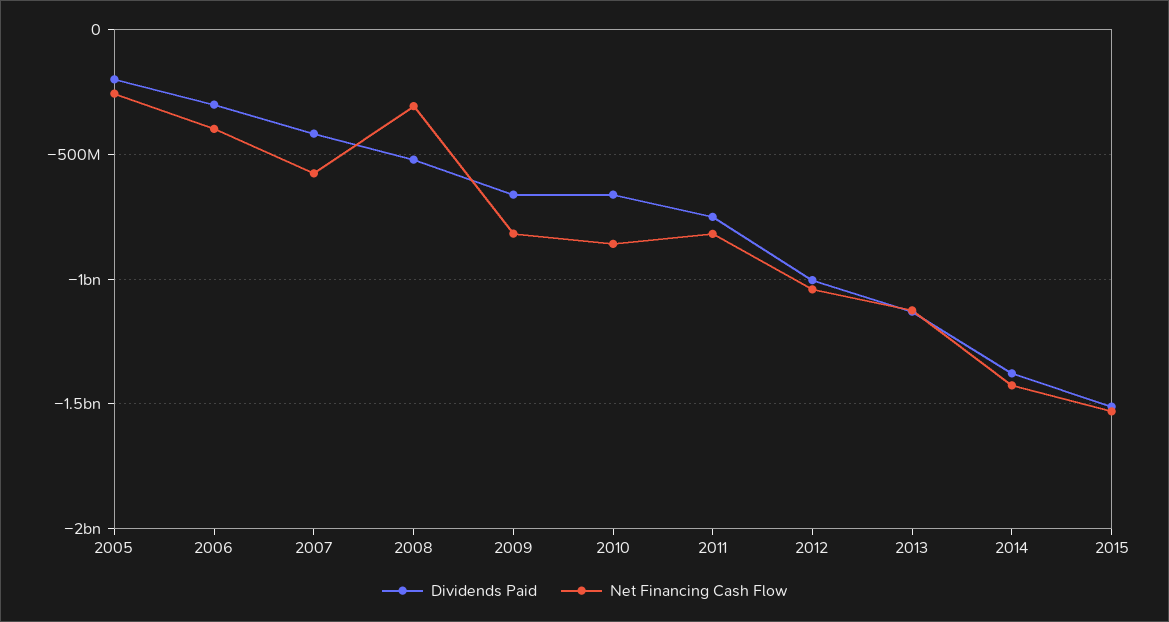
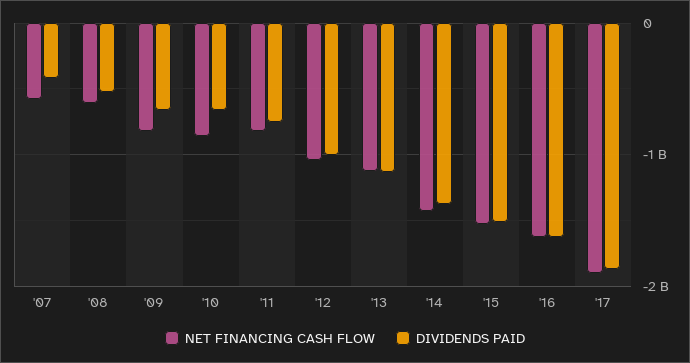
Dividends Paid, 2005: -200000000 -> none
Net Financing Cash Flow, 2005: -250000000 -> none
Dividends Paid, 2006: -300000000 -> none
Net Financing Cash Flow, 2006: -400000000 -> none
Net Financing Cash Flow, 2008: -300000000 -> -600000000
Net Financing Cash Flow, '16: none -> -1600000000
Dividends Paid, '16: none -> -1600000000
Net Financing Cash Flow, '17: none -> -1900000000
Dividends Paid, '17: none -> -1900000000

